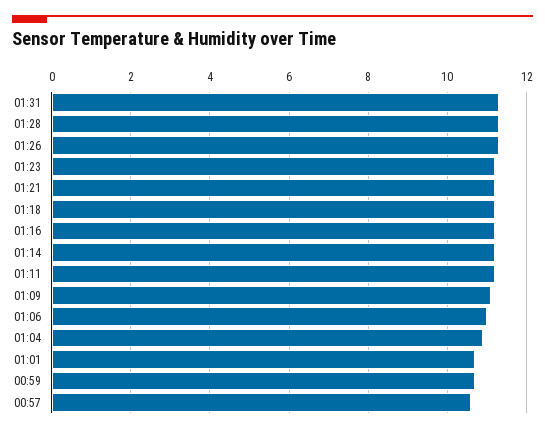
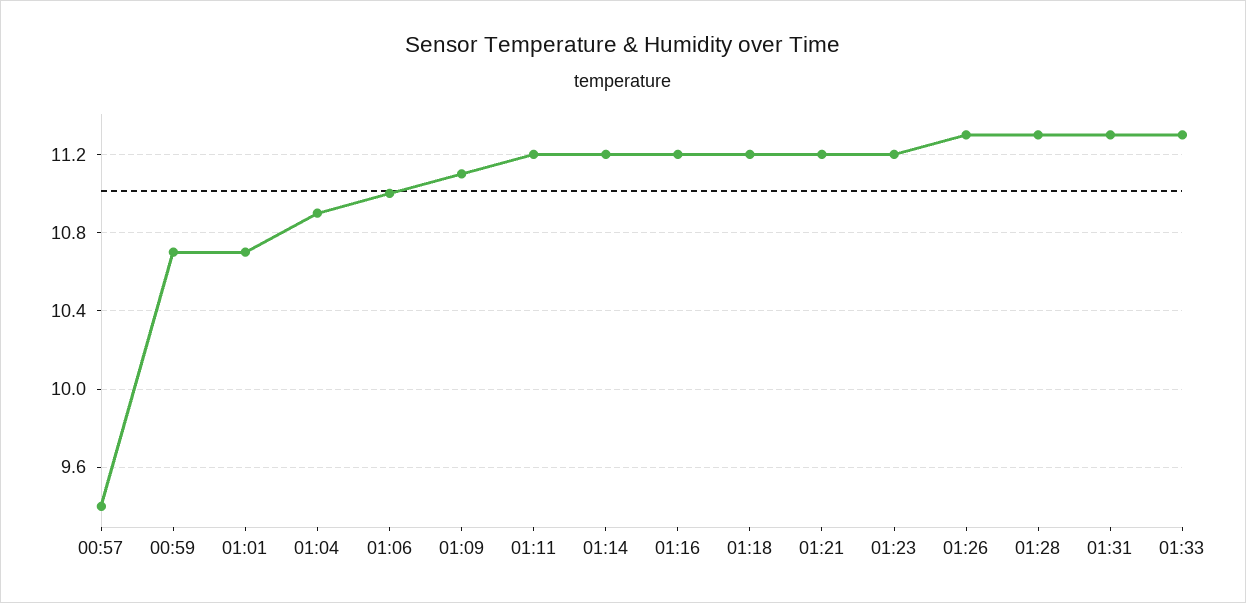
00:57: 10.5 -> 9.4
01:33: none -> 11.3

